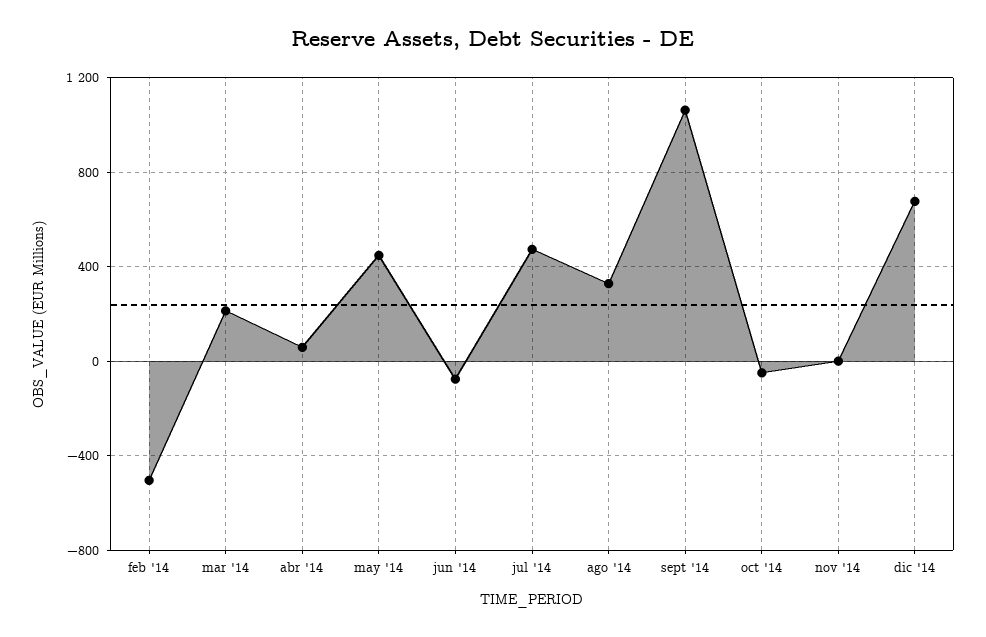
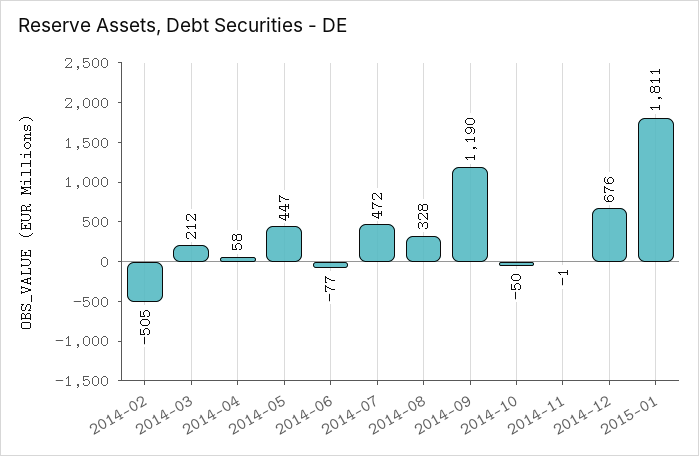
sept '14: 1050 -> 1190
2015-01: none -> 1811

